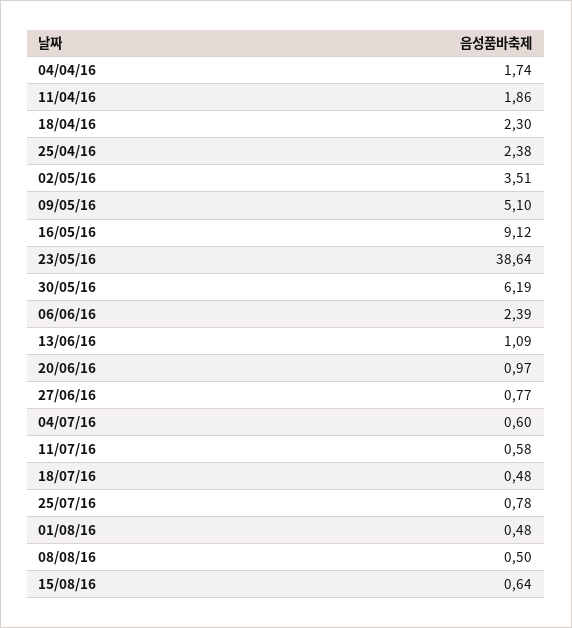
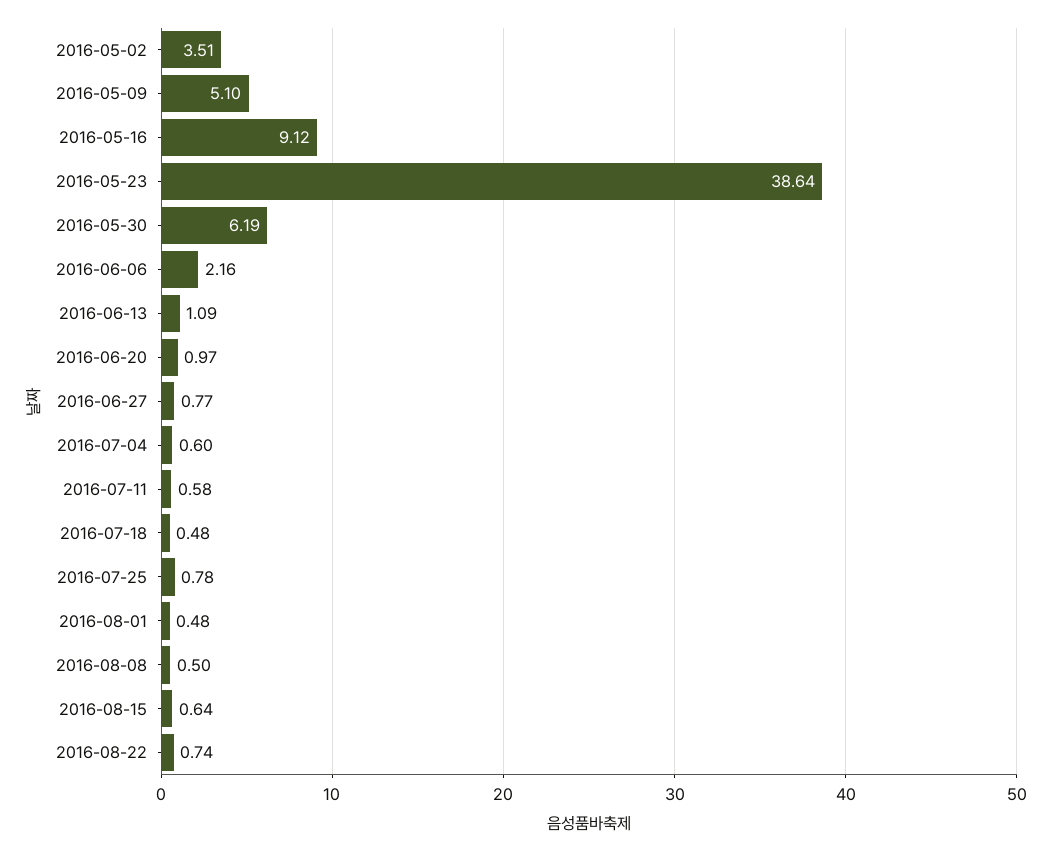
04/04/16: 1.74 -> none
11/04/16: 1.86 -> none
18/04/16: 2.3 -> none
25/04/16: 2.38 -> none
06/06/16: 2.39 -> 2.16
2016-08-22: none -> 0.74

